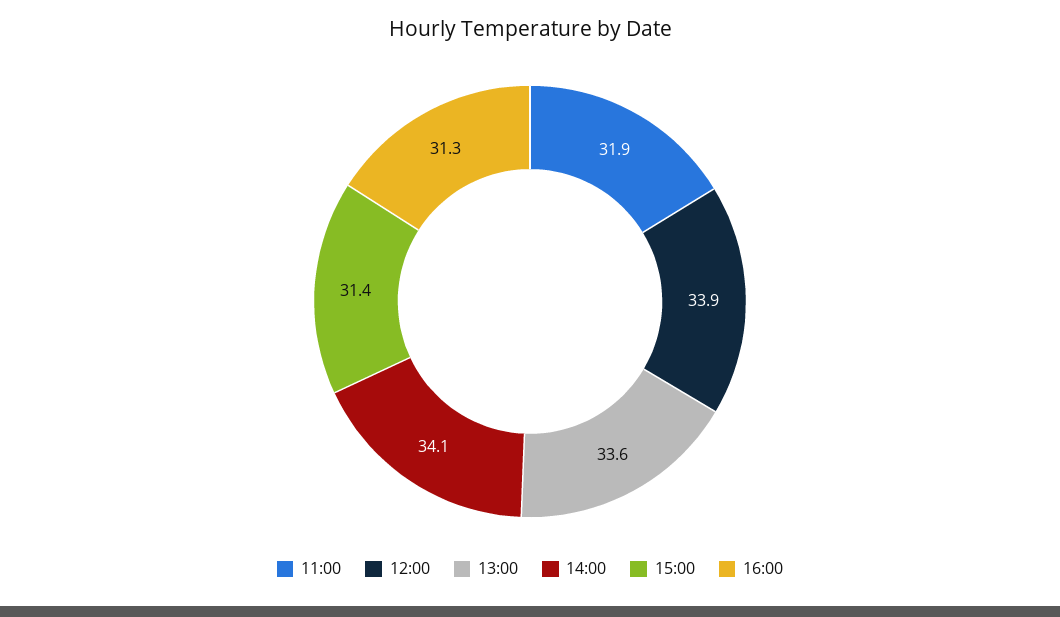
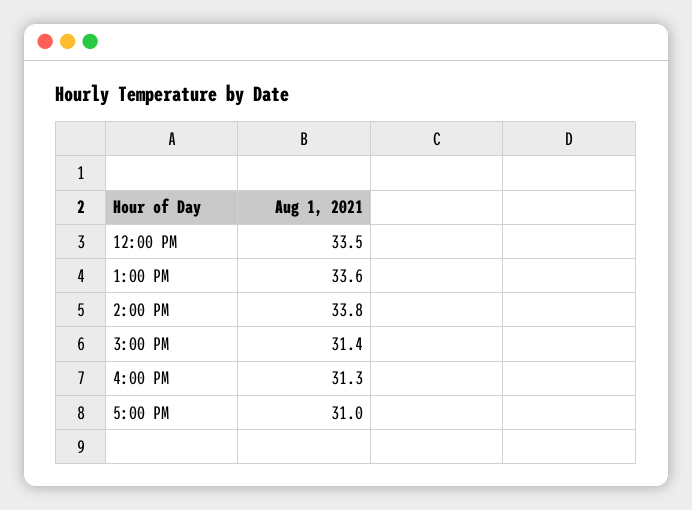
11:00: 31.9 -> none
12:00: 33.9 -> 33.5
14:00: 34.1 -> 33.8
5:00 PM: none -> 31

